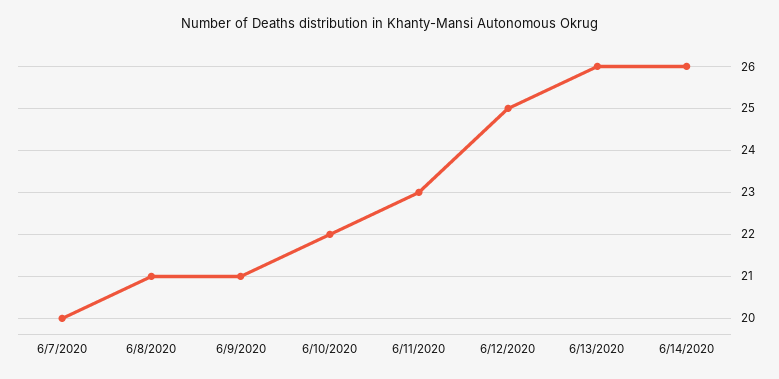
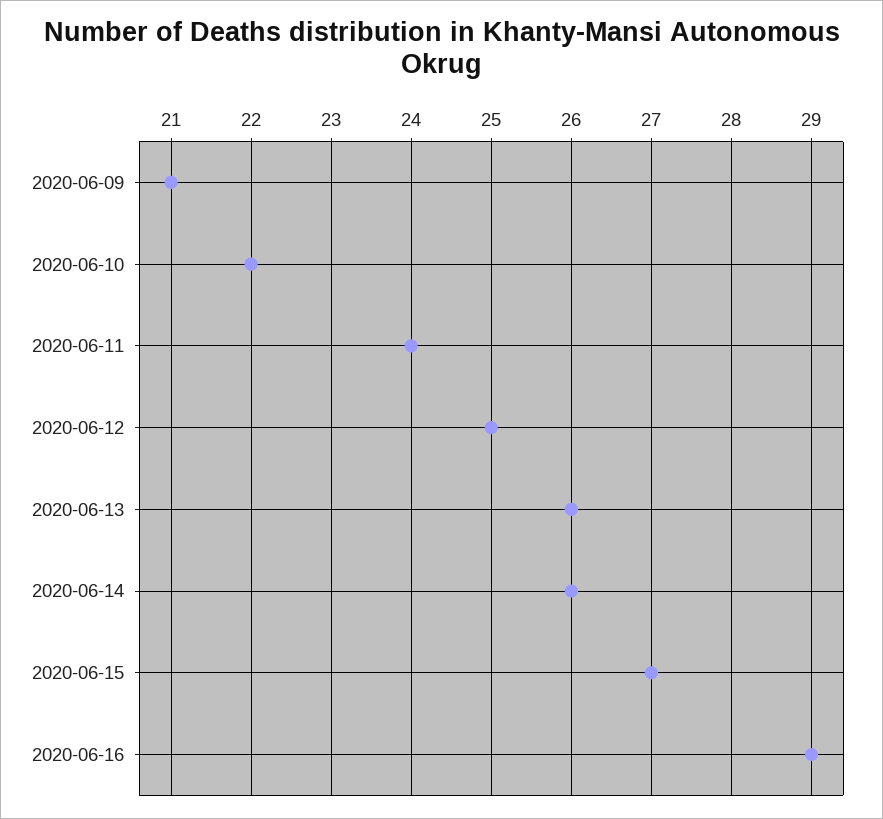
6/7/2020: 20 -> none
6/8/2020: 21 -> none
6/11/2020: 23 -> 24
2020-06-15: none -> 27
2020-06-16: none -> 29

